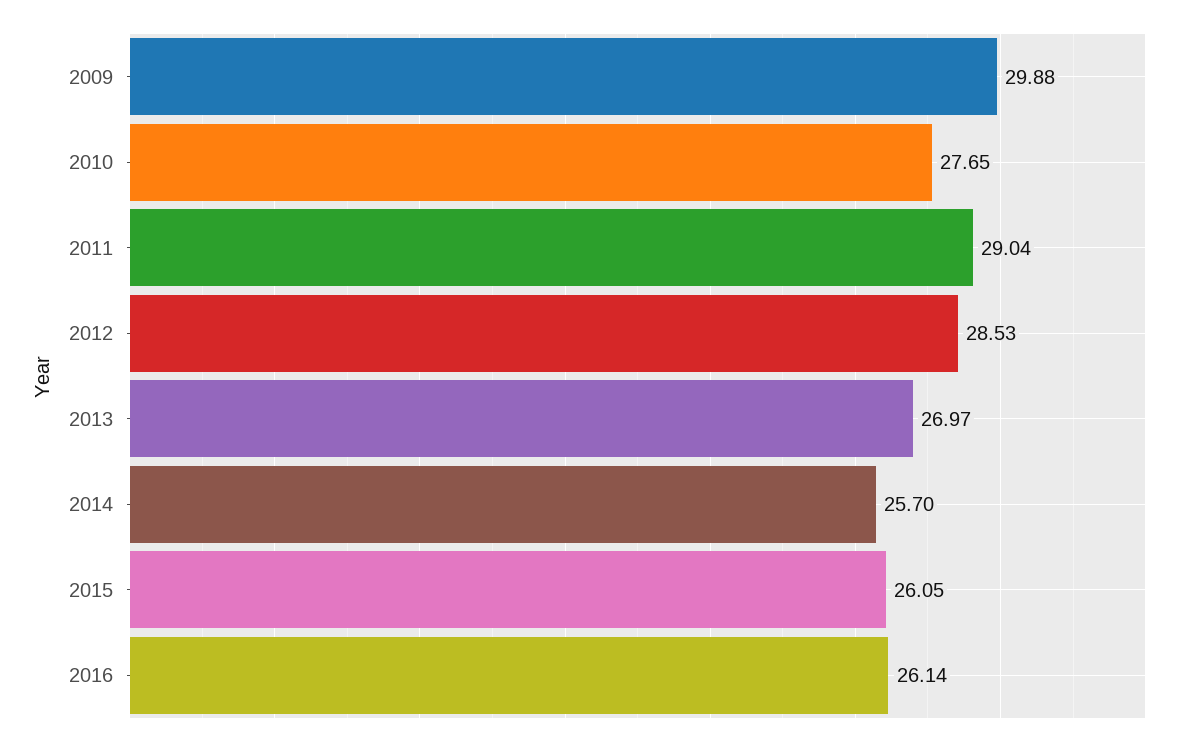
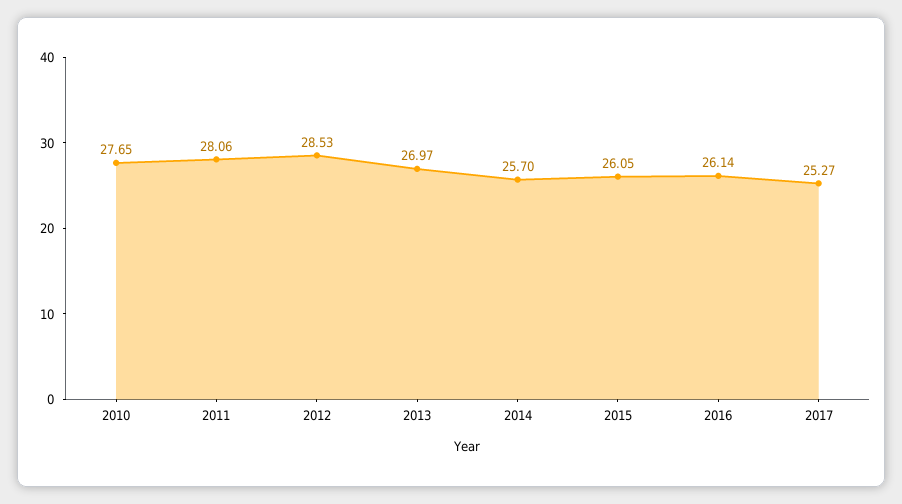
2009: 29.88 -> none
2011: 29.04 -> 28.06
2017: none -> 25.27

